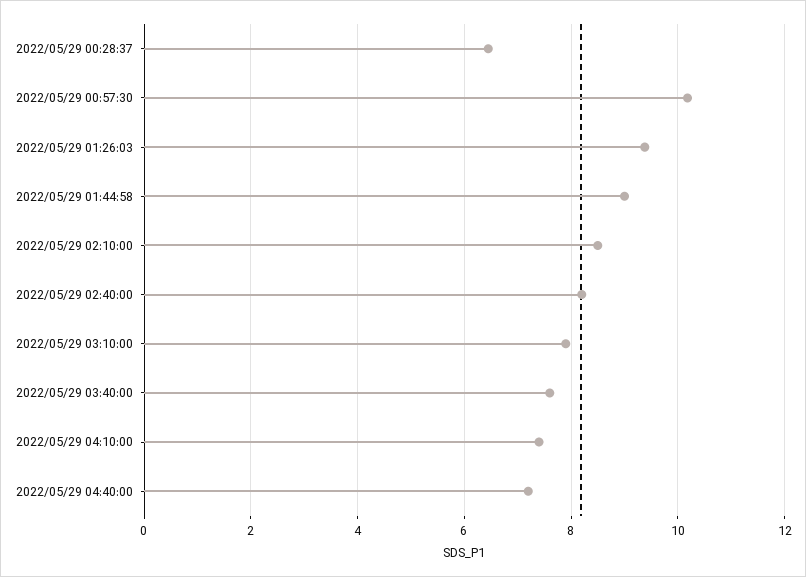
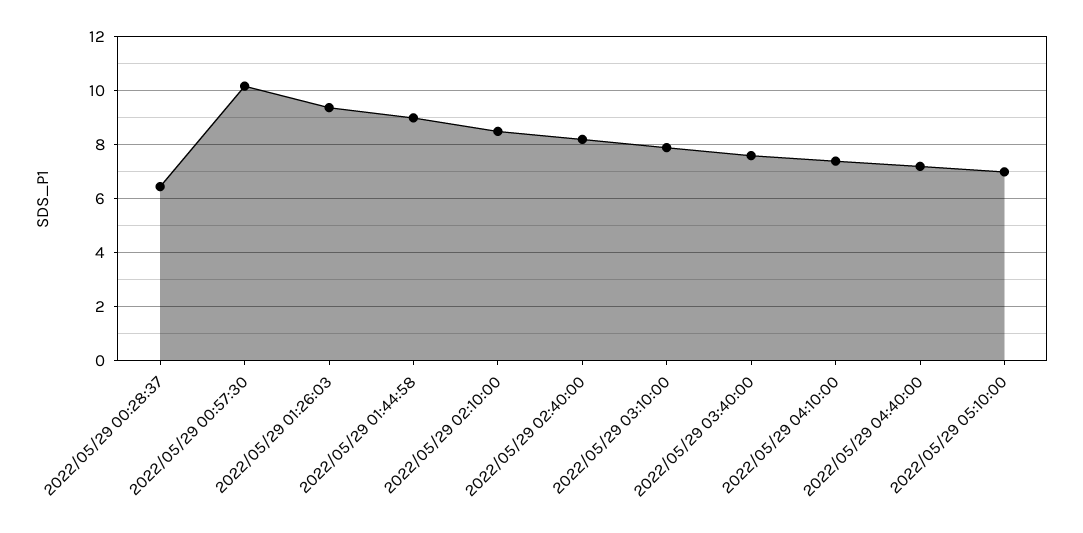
2022/05/29 05:10:00: none -> 7

